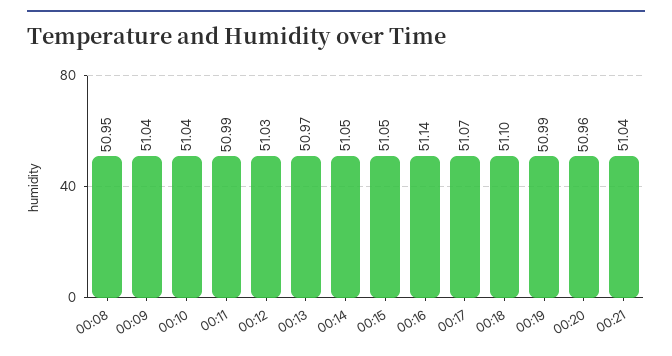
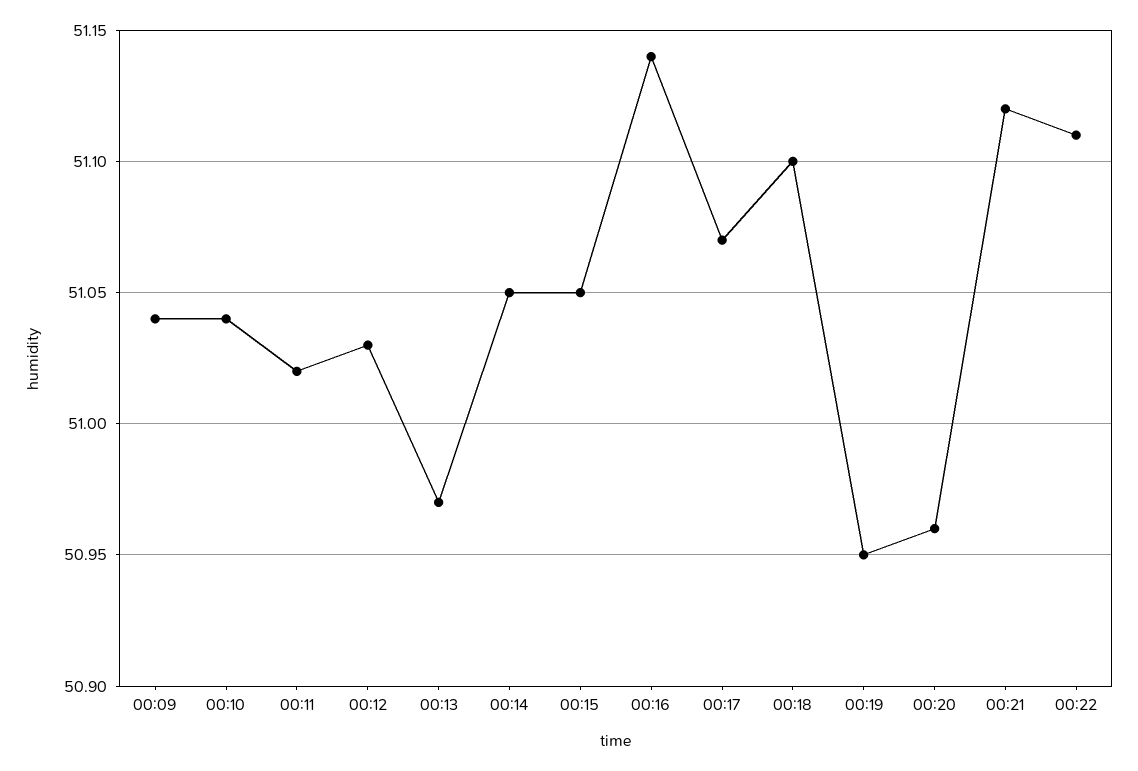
00:08: 50.95 -> none
00:11: 50.99 -> 51.02
00:19: 50.99 -> 50.95
00:21: 51.04 -> 51.12
00:22: none -> 51.11

